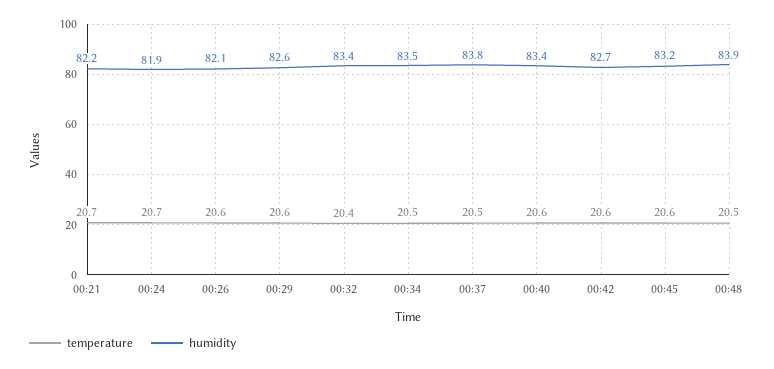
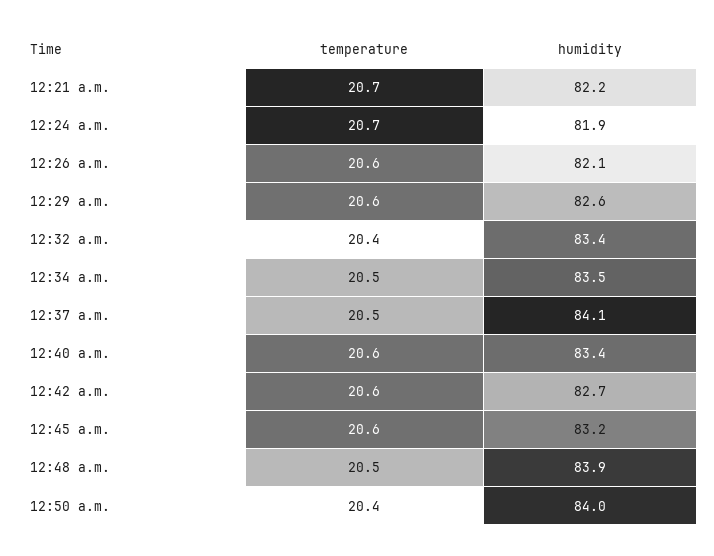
humidity, 00:37: 83.8 -> 84.1
temperature, 12:50 a.m.: none -> 20.4
humidity, 12:50 a.m.: none -> 84

